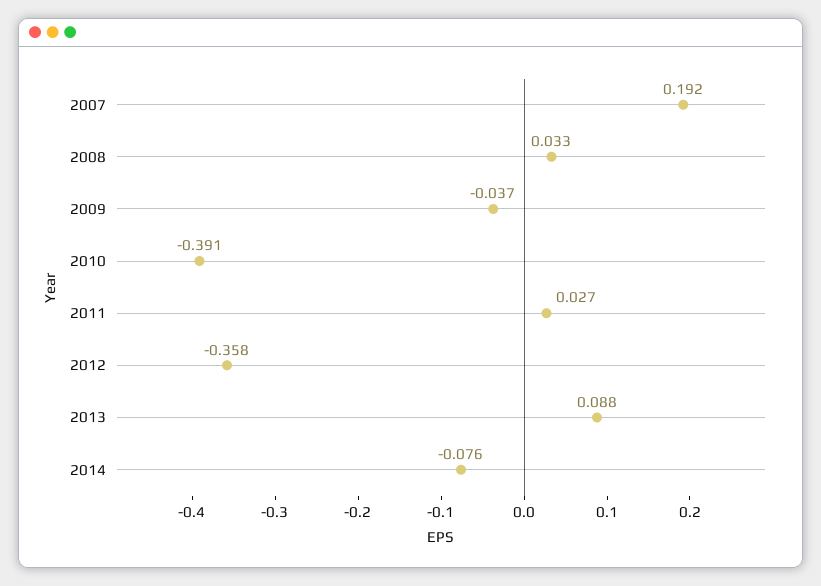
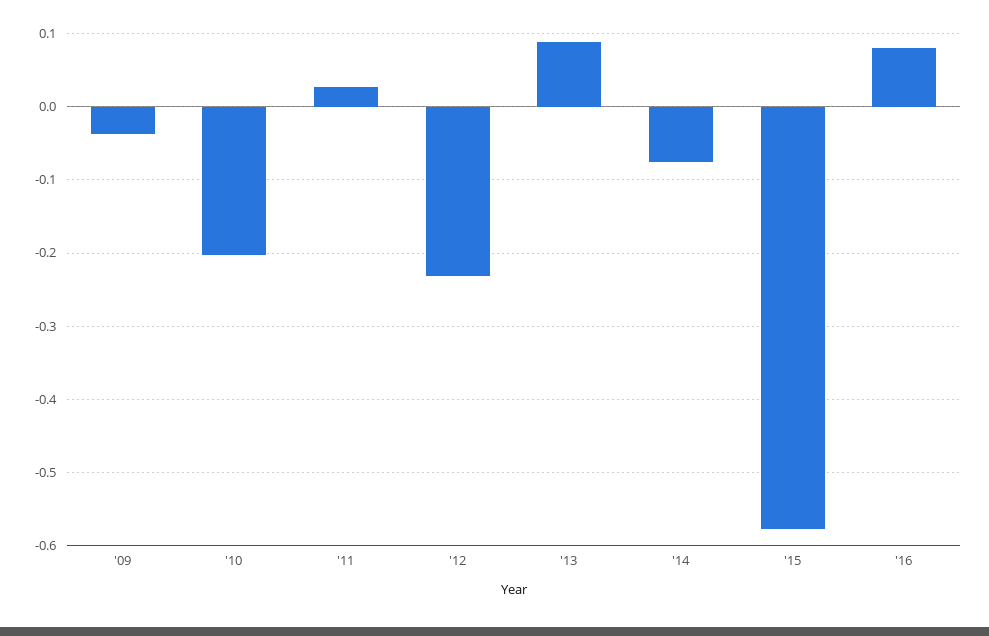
2007: 0.192 -> none
2008: 0.033 -> none
2010: -0.391 -> -0.2
2012: -0.358 -> -0.23
'15: none -> -0.58
'16: none -> 0.08

